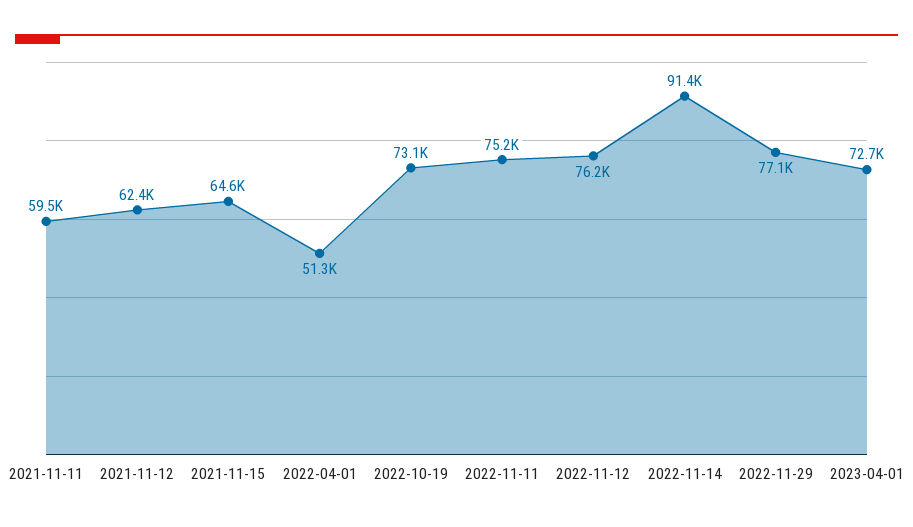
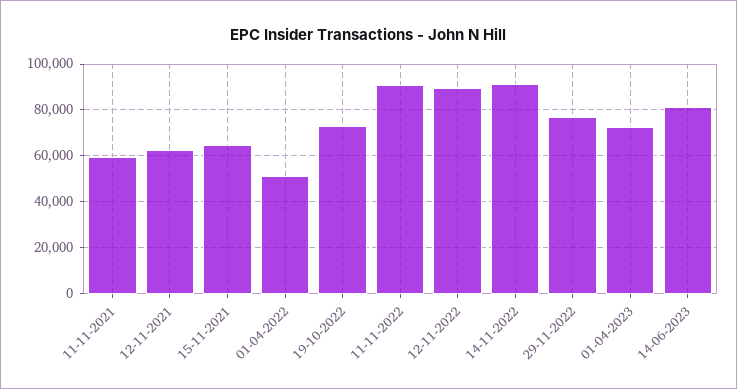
2022-11-11: 75200 -> 90000
2022-11-12: 76200 -> 90000
14-06-2023: none -> 80000

